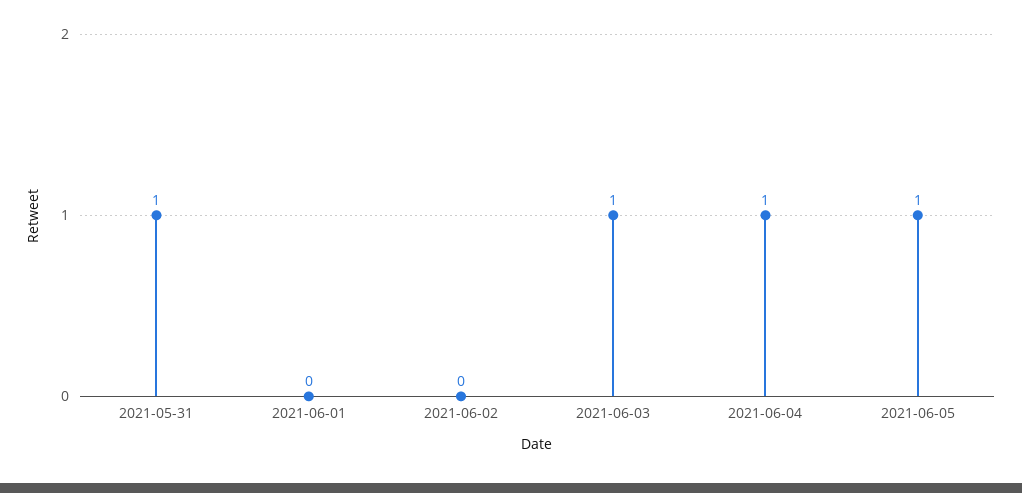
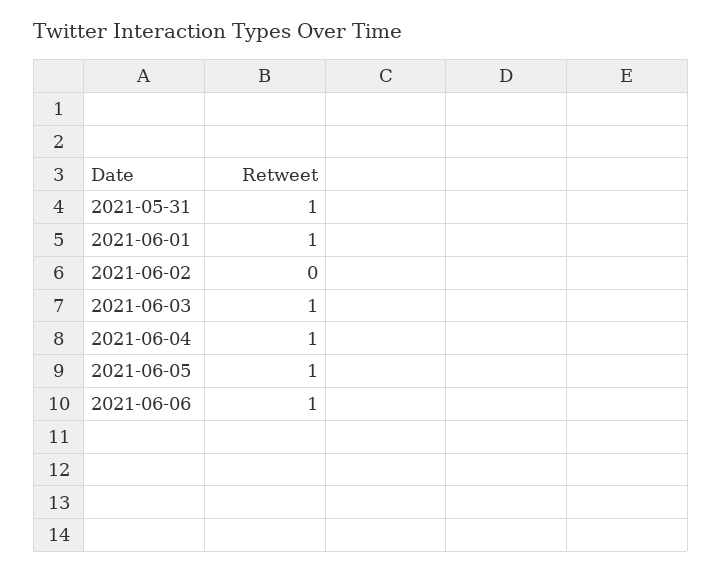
2021-06-01: 0 -> 1
2021-06-06: none -> 1

